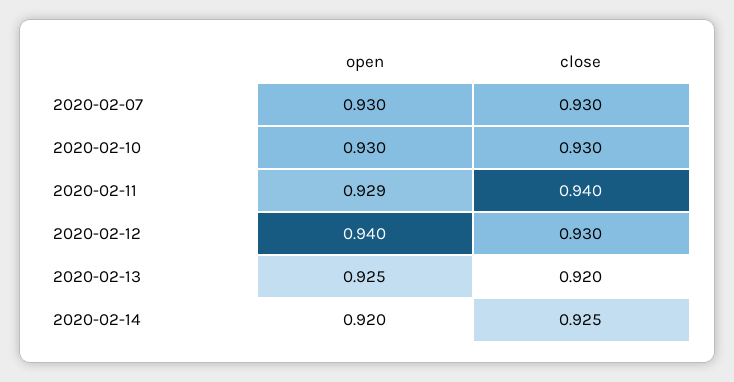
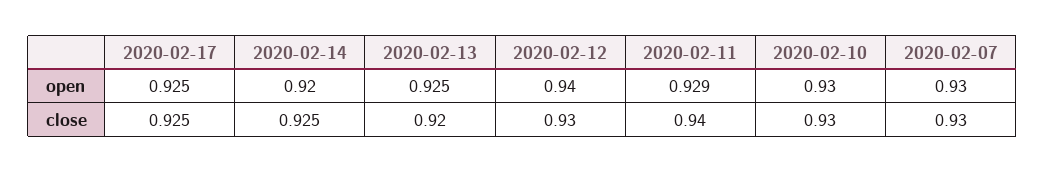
open, 2020-02-17: none -> 0.925
close, 2020-02-17: none -> 0.925

